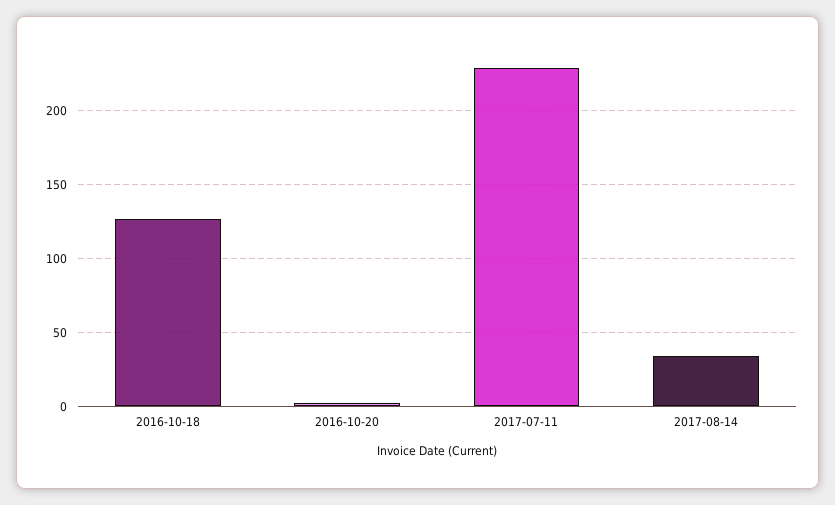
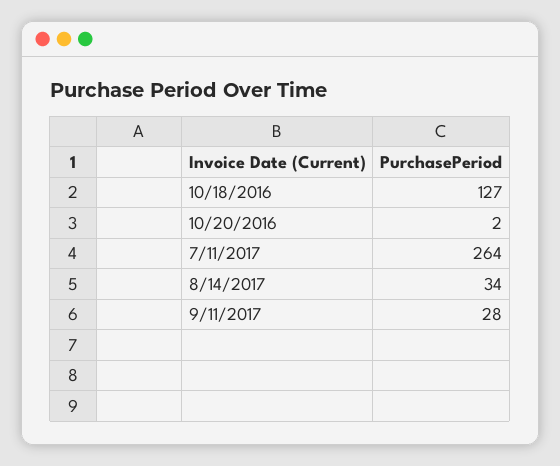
2017-07-11: 230 -> 264
9/11/2017: none -> 28

